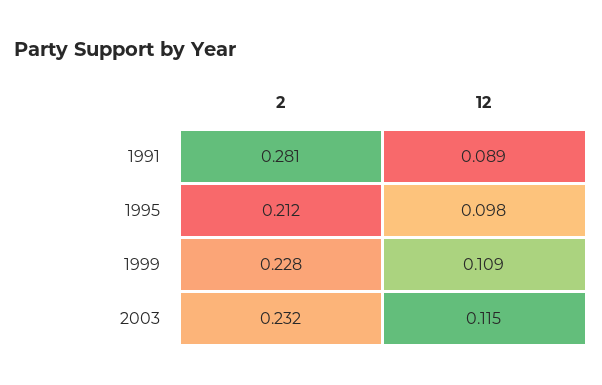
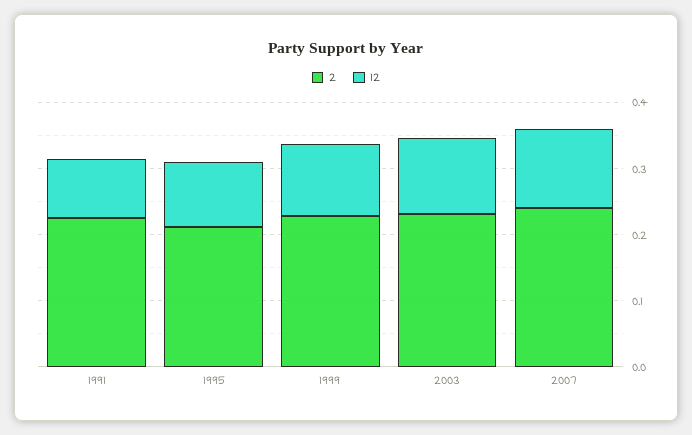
2, 1991: 0.281 -> 0.22
2, 2007: none -> 0.24
12, 2007: none -> 0.12

